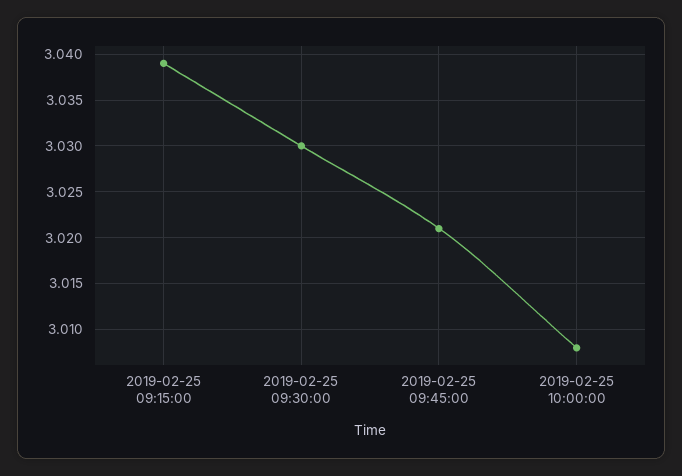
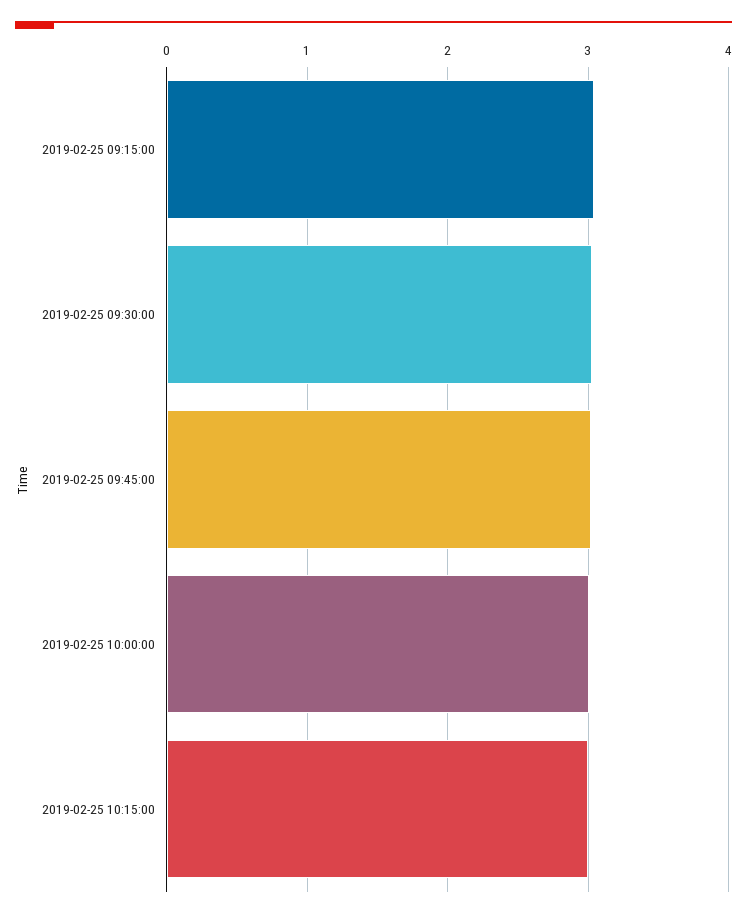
2019-02-25 10:15:00: none -> 3

